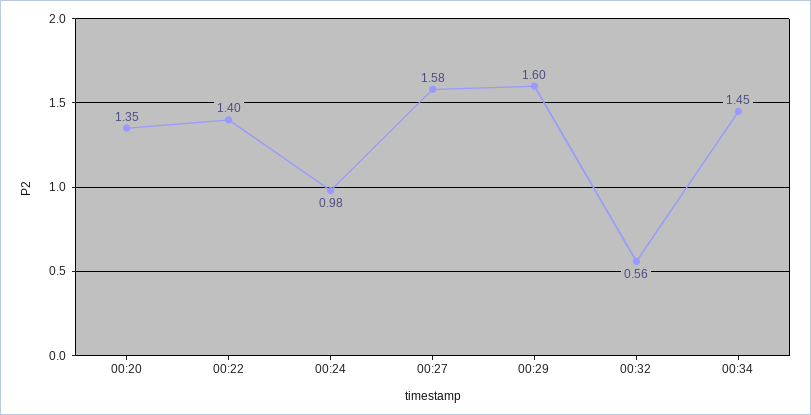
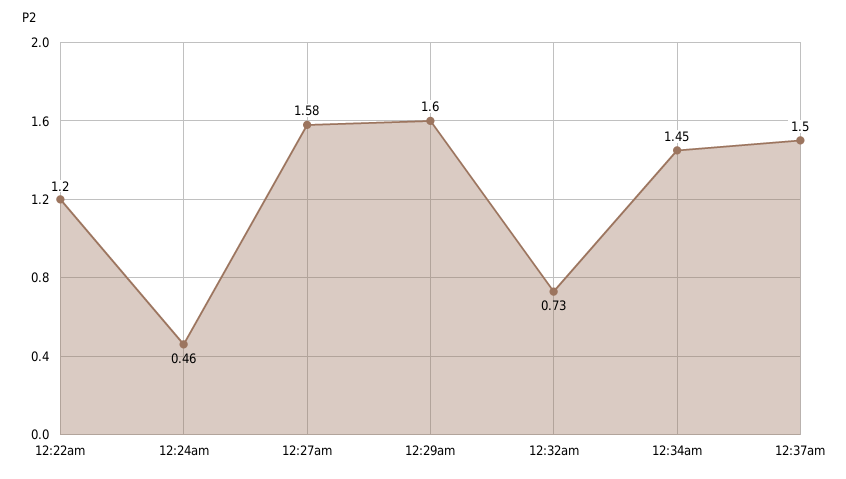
00:20: 1.35 -> none
00:22: 1.4 -> 1.2
00:24: 0.98 -> 0.46
00:32: 0.56 -> 0.73
12:37am: none -> 1.5

